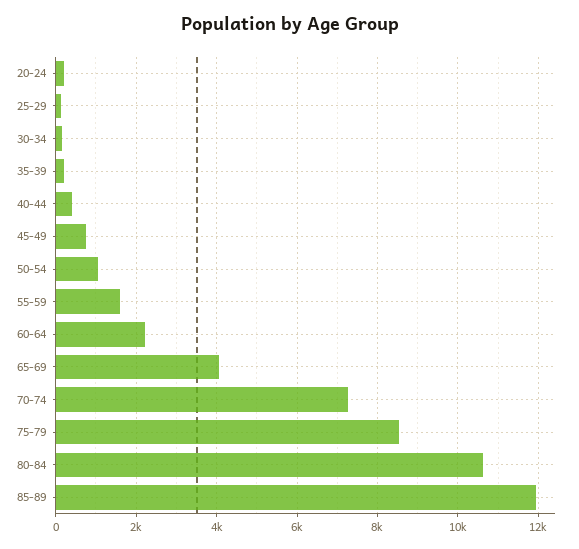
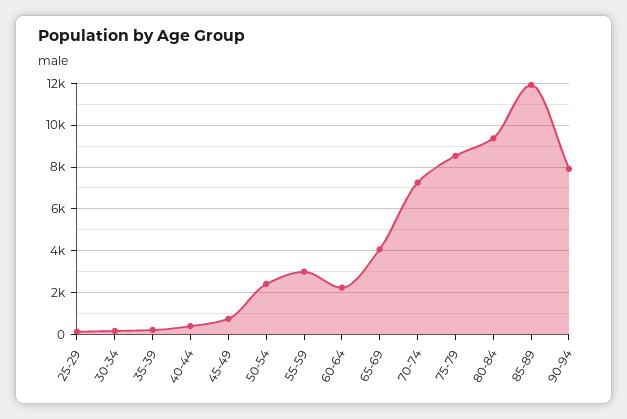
20-24: 200 -> none
50-54: 1000 -> 2500
55-59: 1600 -> 3000
80-84: 10600 -> 9500
90-94: none -> 8000

